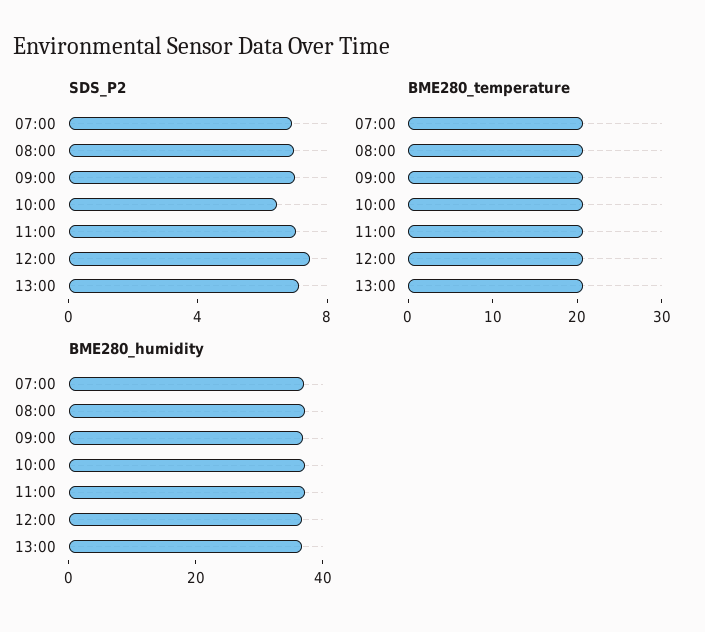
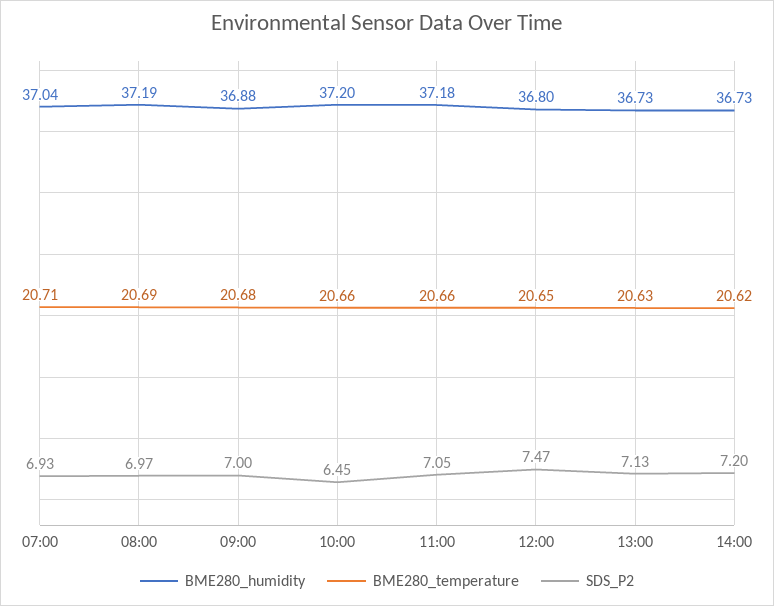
BME280_humidity, 14:00: none -> 36.73
BME280_temperature, 14:00: none -> 20.62
SDS_P2, 14:00: none -> 7.2

